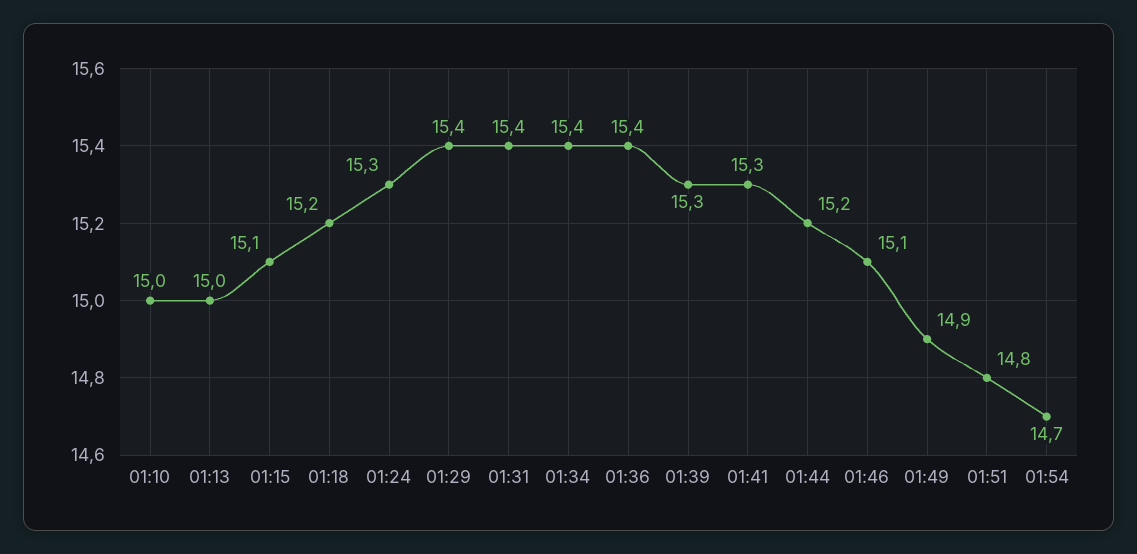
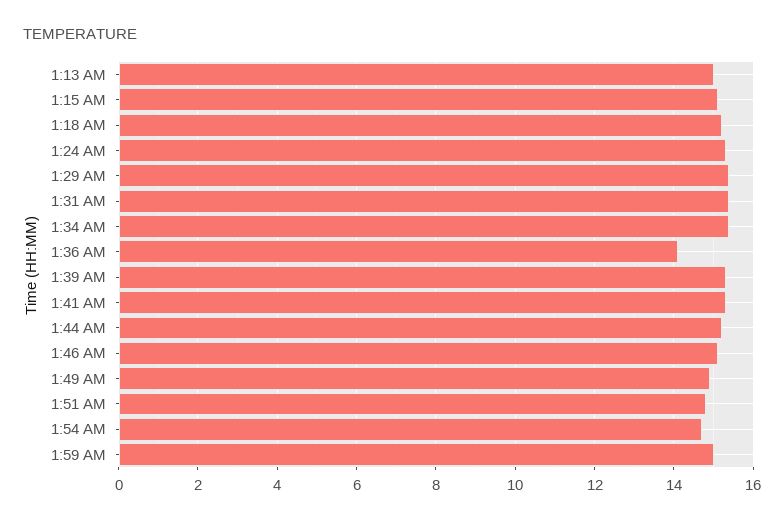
01:10: 15 -> none
01:36: 15.4 -> 14
1:59 AM: none -> 15

